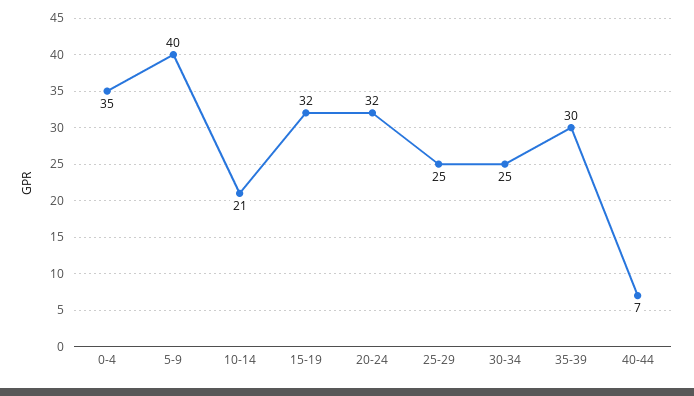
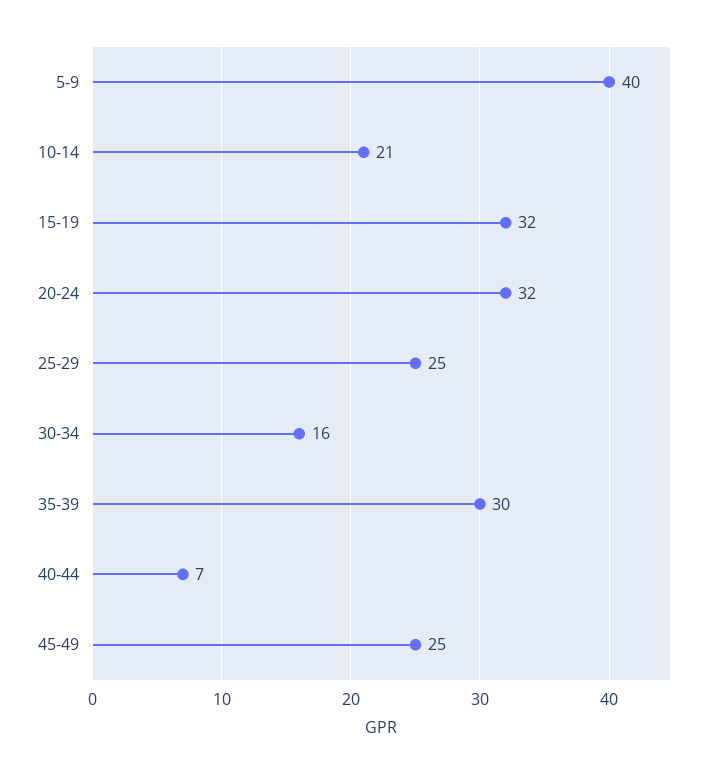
0-4: 35 -> none
30-34: 25 -> 16
45-49: none -> 25

